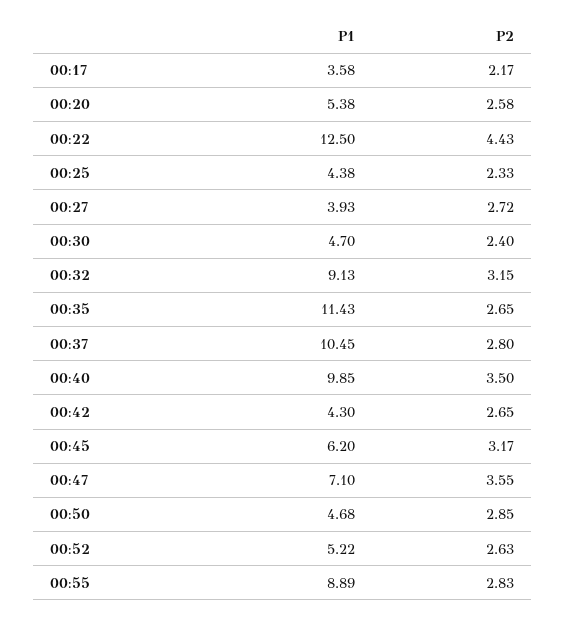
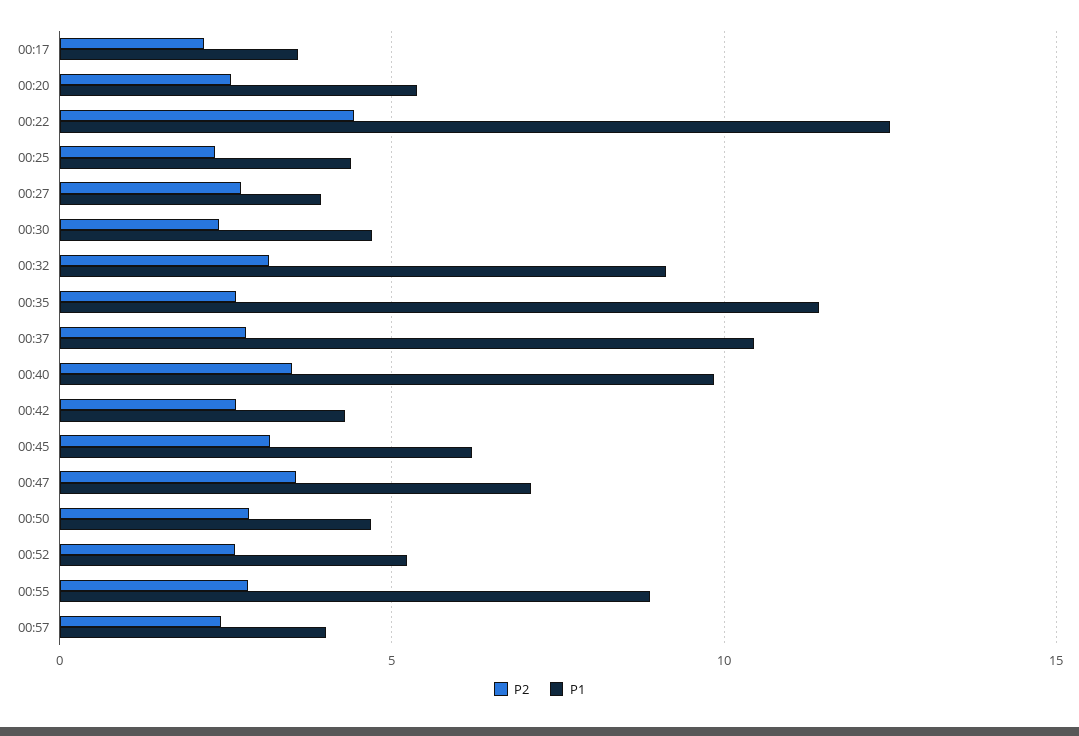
P2, 00:57: none -> 2.5
P1, 00:57: none -> 4

